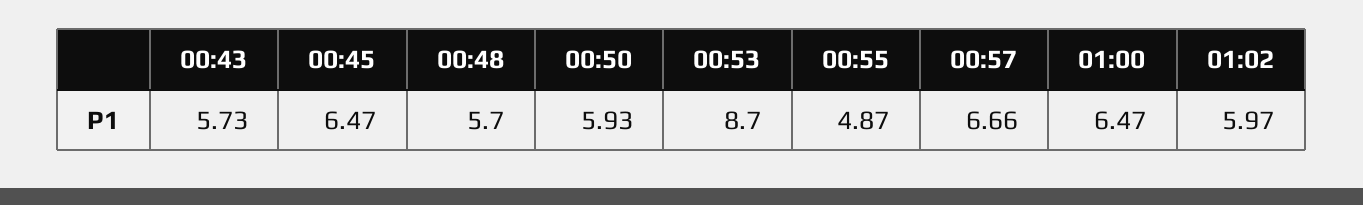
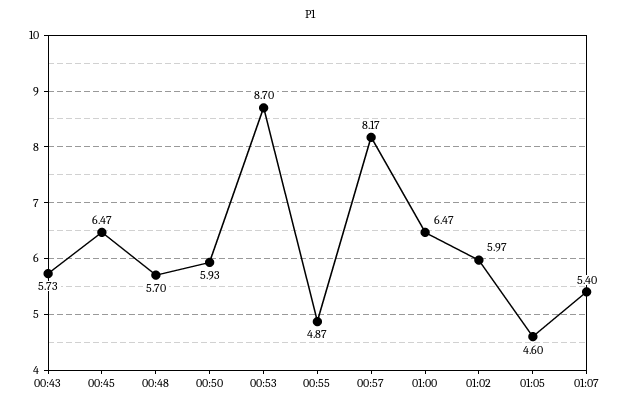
00:57: 6.66 -> 8.17
01:05: none -> 4.6
01:07: none -> 5.4

